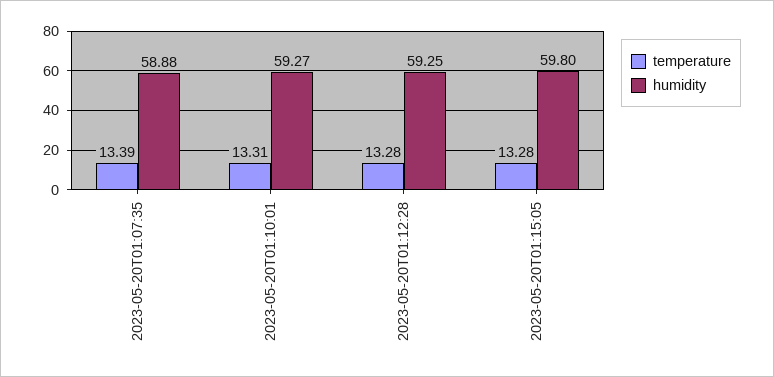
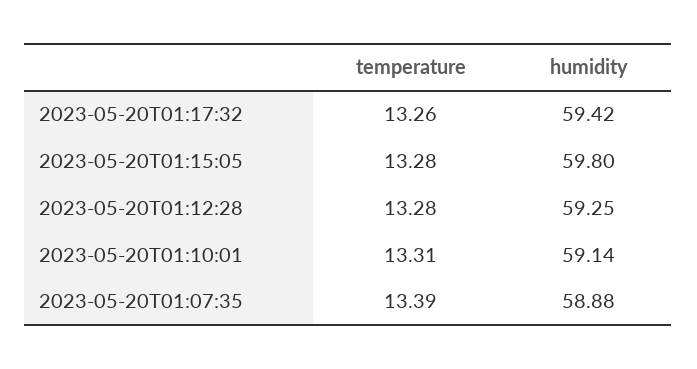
humidity, 2023-05-20T01:10:01: 59.27 -> 59.14
temperature, 2023-05-20T01:17:32: none -> 13.26
humidity, 2023-05-20T01:17:32: none -> 59.42

